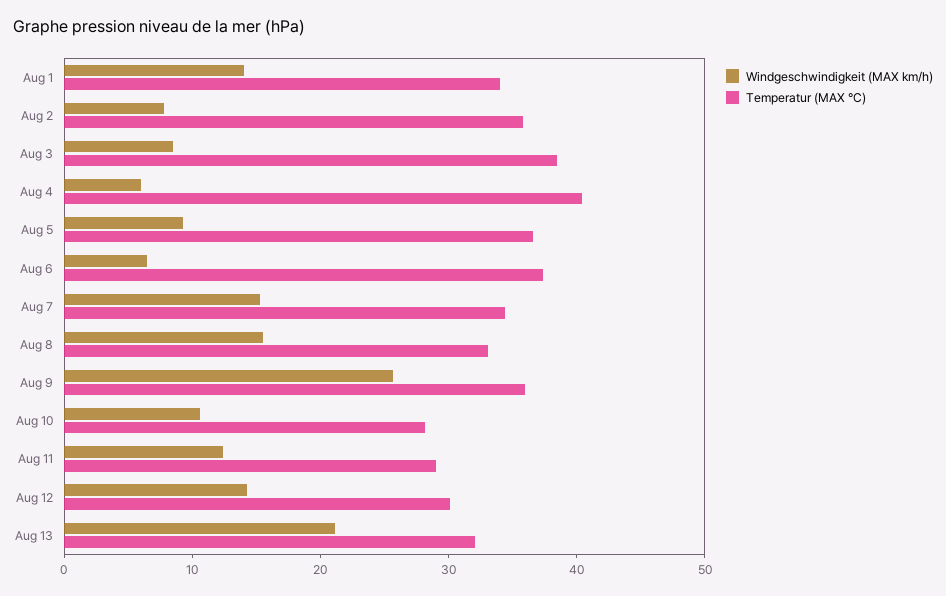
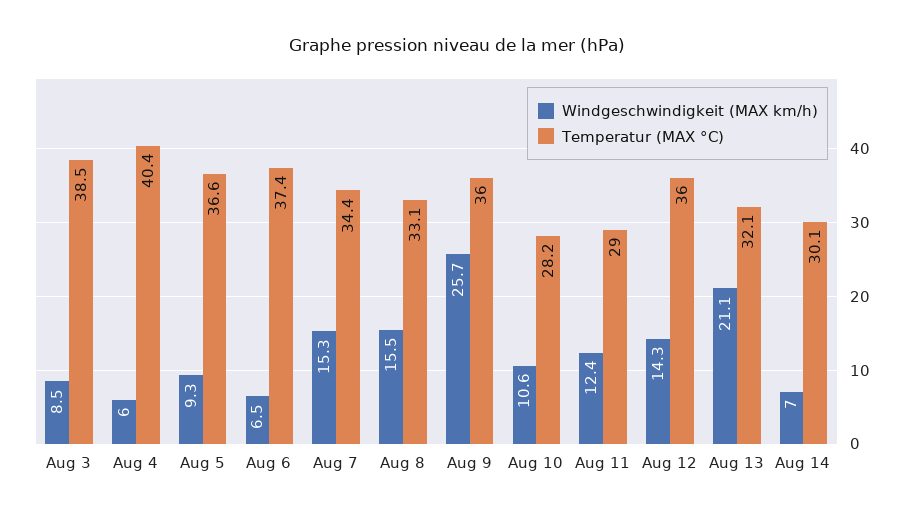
Windgeschwindigkeit (MAX km/h), Aug 1: 14 -> none
Temperatur (MAX °C), Aug 1: 34 -> none
Windgeschwindigkeit (MAX km/h), Aug 2: 8 -> none
Temperatur (MAX °C), Aug 2: 36 -> none
Temperatur (MAX °C), Aug 12: 30 -> 36
Windgeschwindigkeit (MAX km/h), Aug 14: none -> 7
Temperatur (MAX °C), Aug 14: none -> 30.1

